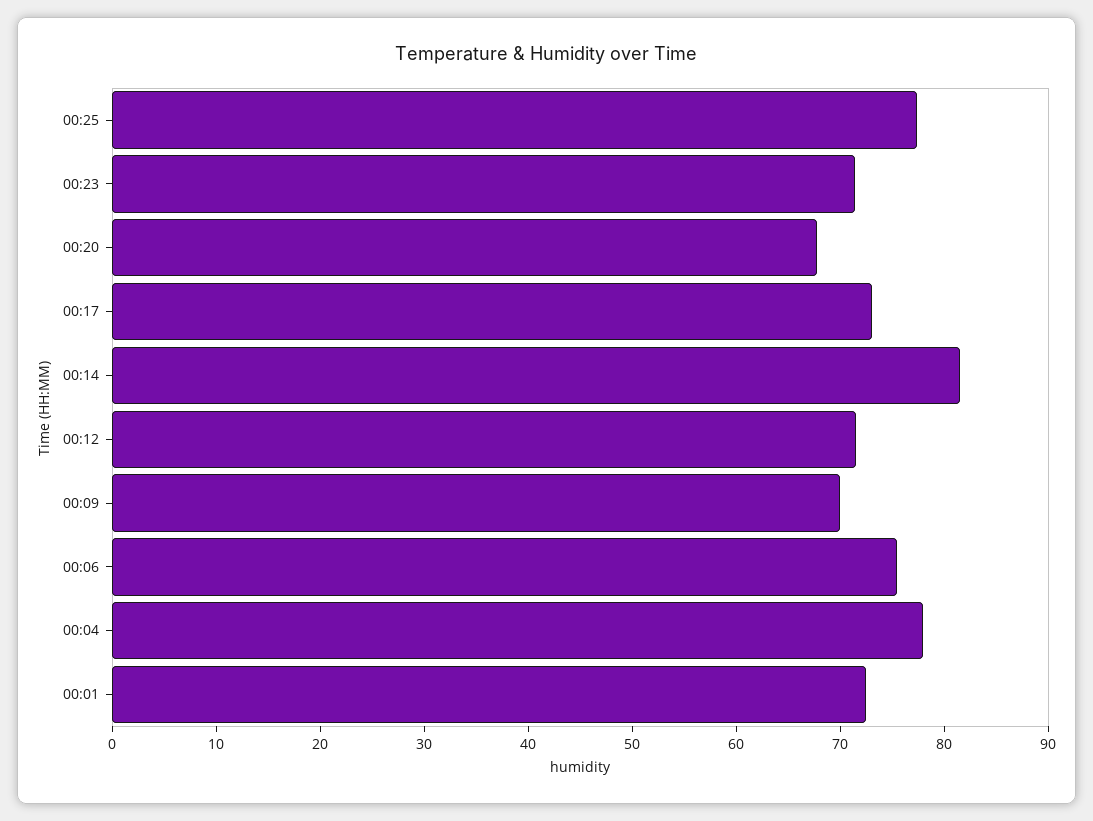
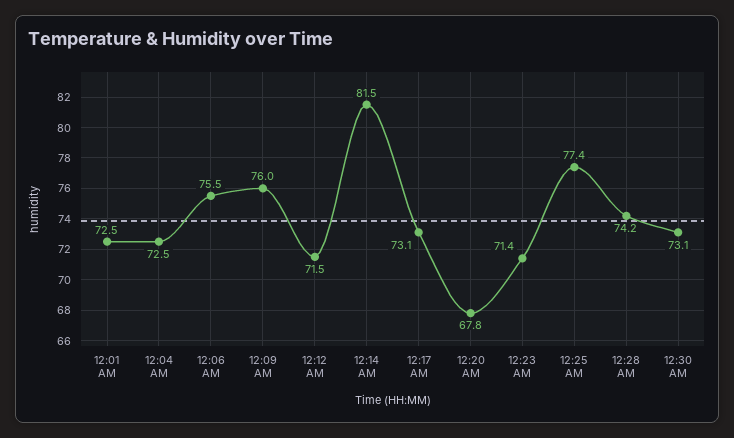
00:09: 70 -> 76
00:04: 78 -> 72.5
12:28 AM: none -> 74.2
12:30 AM: none -> 73.1

